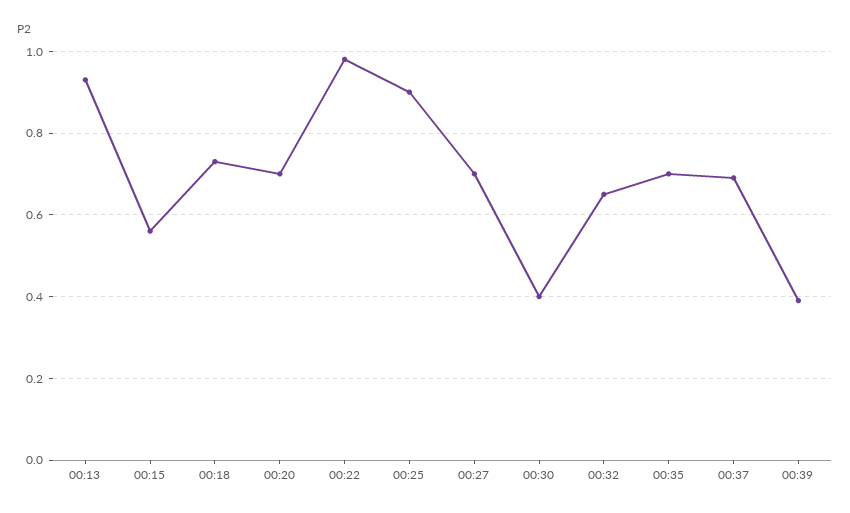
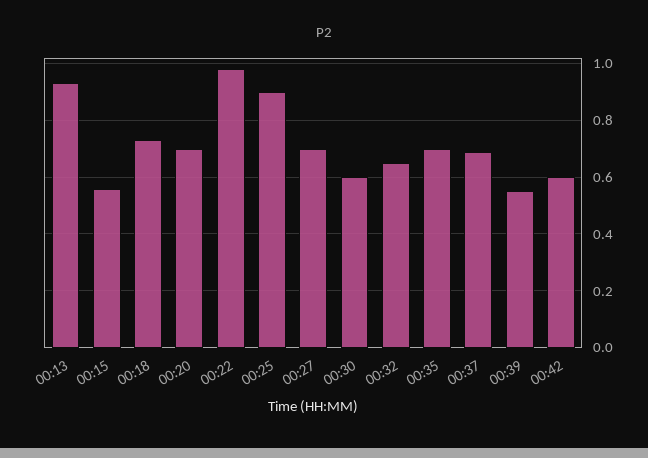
00:30: 0.4 -> 0.6
00:39: 0.4 -> 0.55
00:42: none -> 0.6

